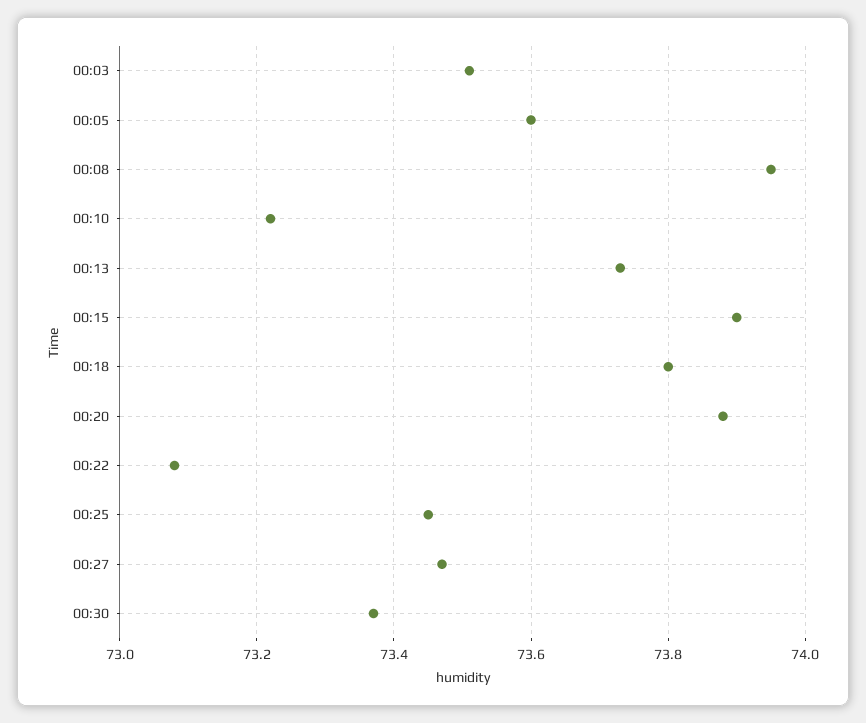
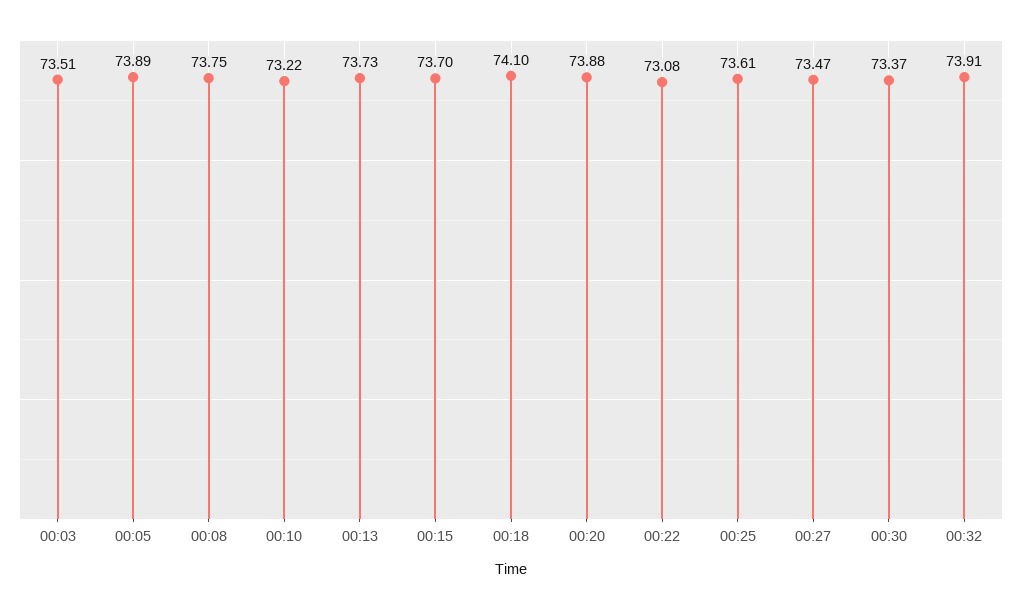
00:05: 73.6 -> 73.89
00:08: 73.95 -> 73.75
00:15: 73.9 -> 73.7
00:18: 73.8 -> 74.1
00:25: 73.45 -> 73.61
00:32: none -> 73.91

